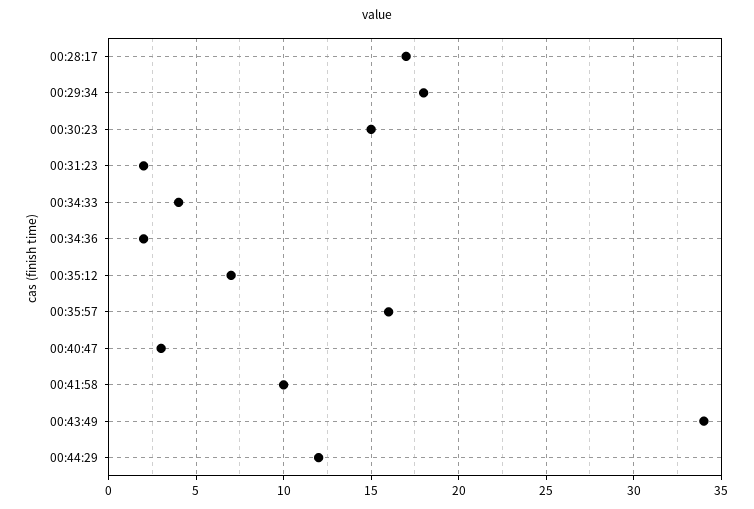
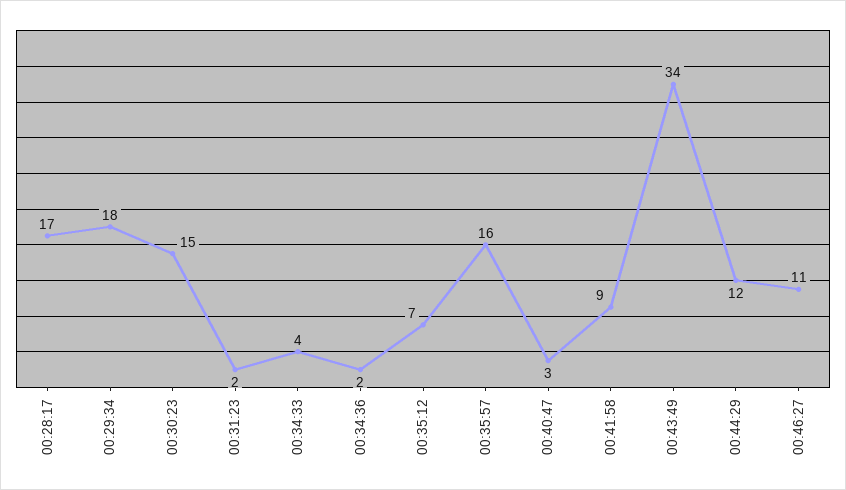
00:41:58: 10 -> 9
00:46:27: none -> 11

